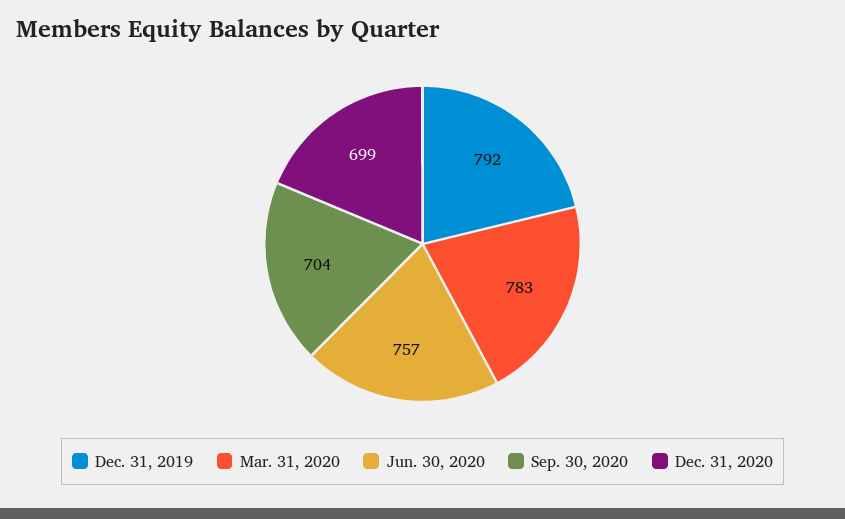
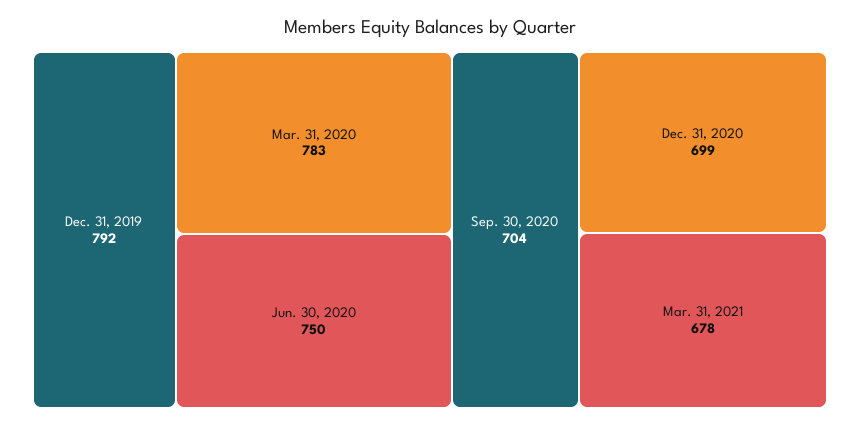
Jun. 30, 2020: 757 -> 750
Mar. 31, 2021: none -> 678

